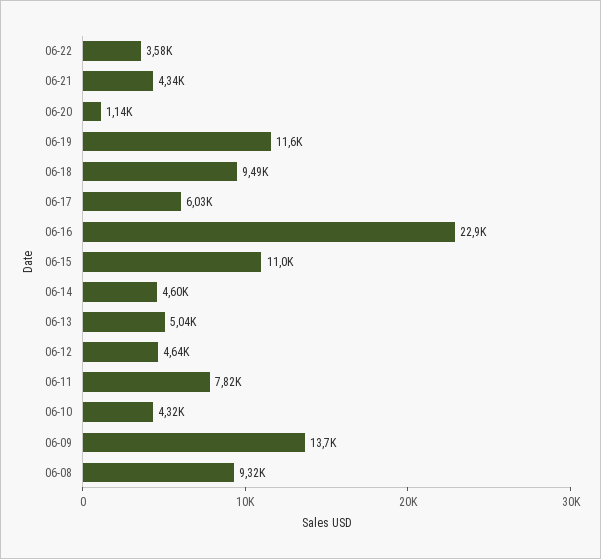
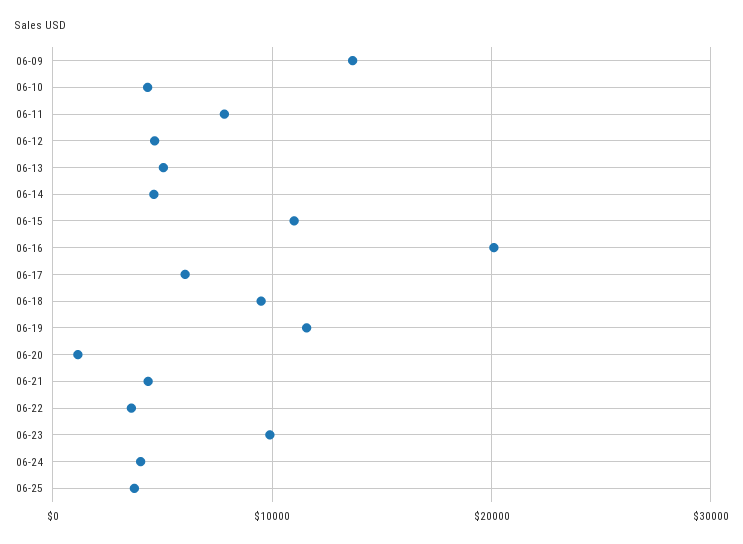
06-16: 22900 -> 20000
06-08: 9320 -> none
06-23: none -> 10000
06-24: none -> 4000
06-25: none -> 4000

